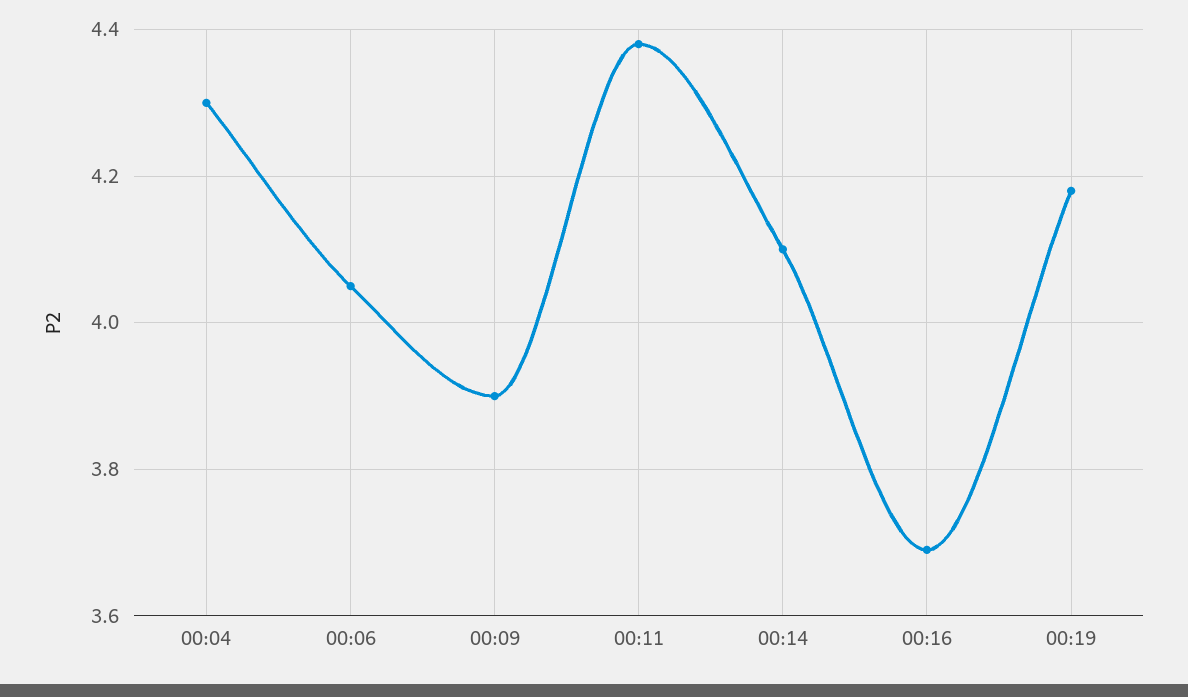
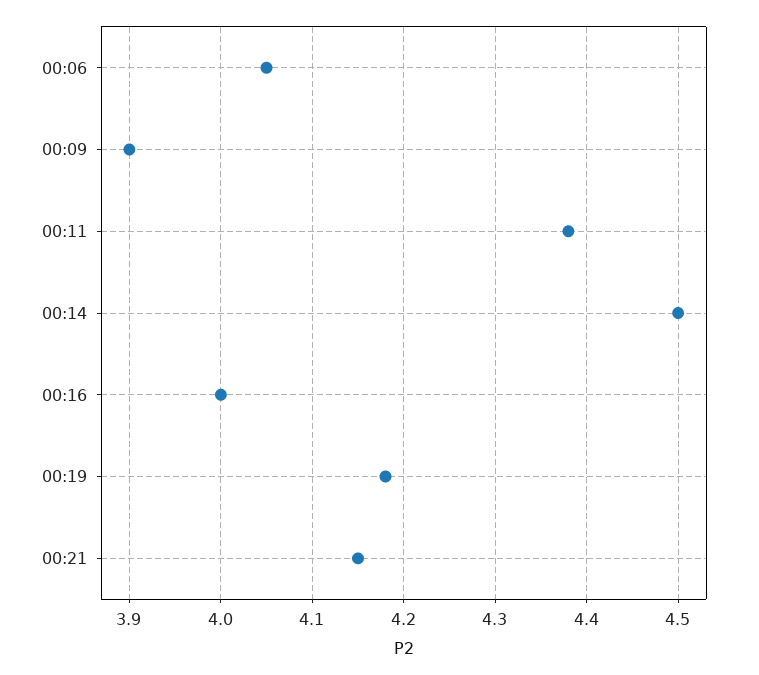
00:04: 4.3 -> none
00:14: 4.1 -> 4.5
00:16: 3.7 -> 4
00:21: none -> 4.15

